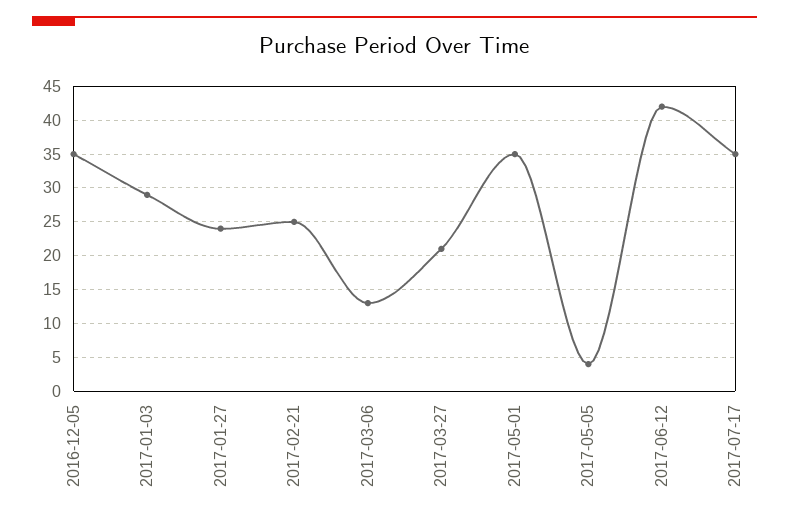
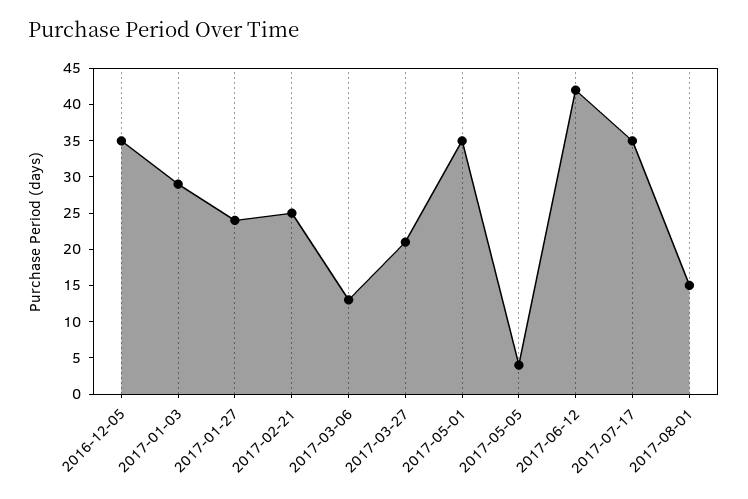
2017-08-01: none -> 15

